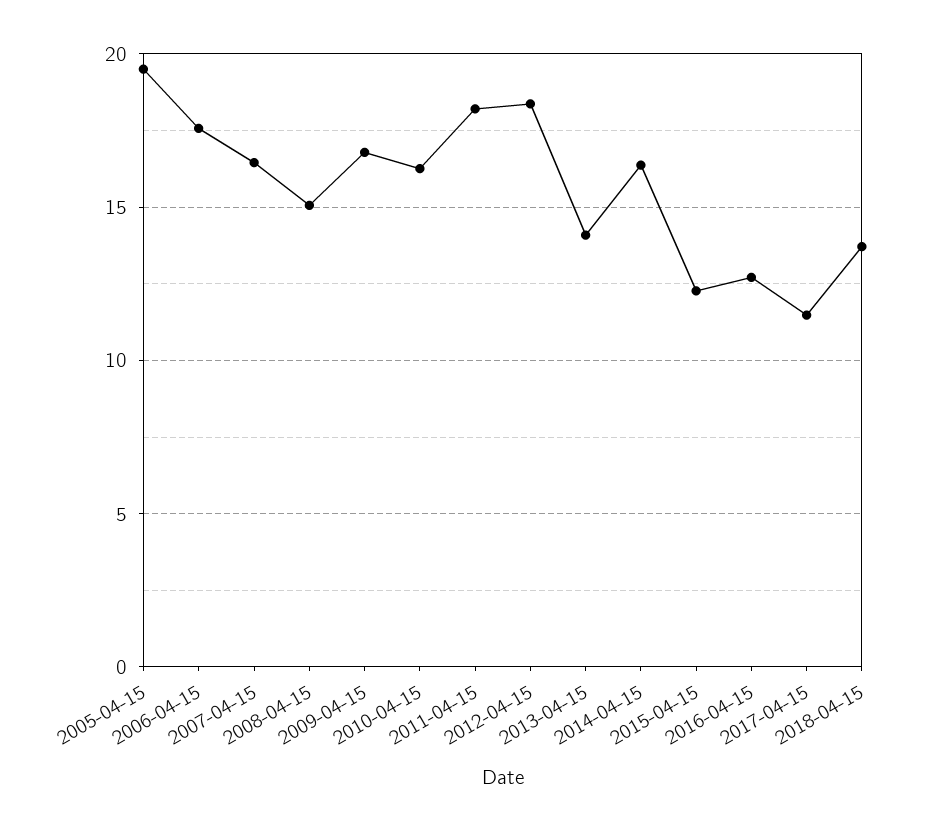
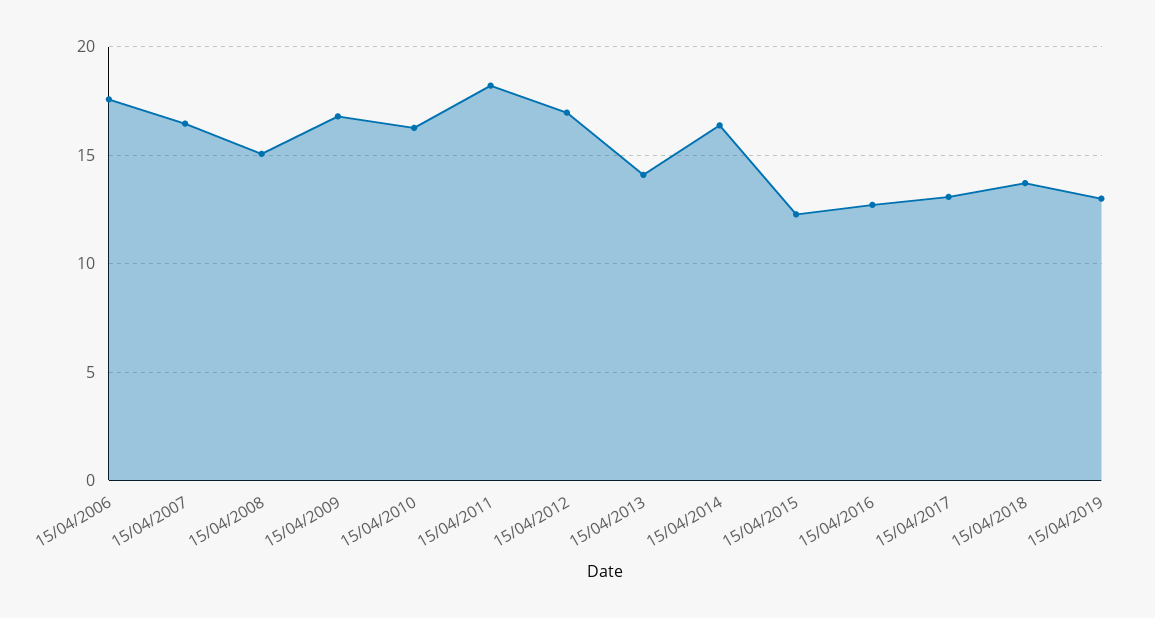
2005-04-15: 19.5 -> none
2012-04-15: 18.5 -> 17
2017-04-15: 11.5 -> 13
15/04/2019: none -> 13

